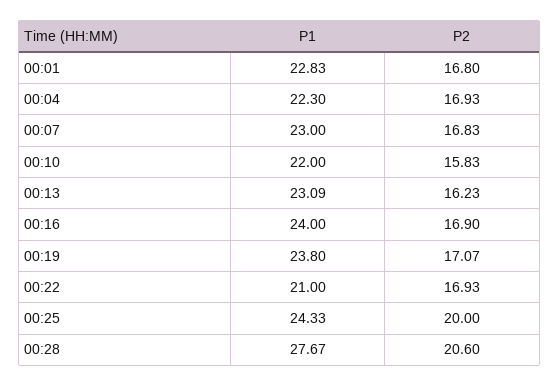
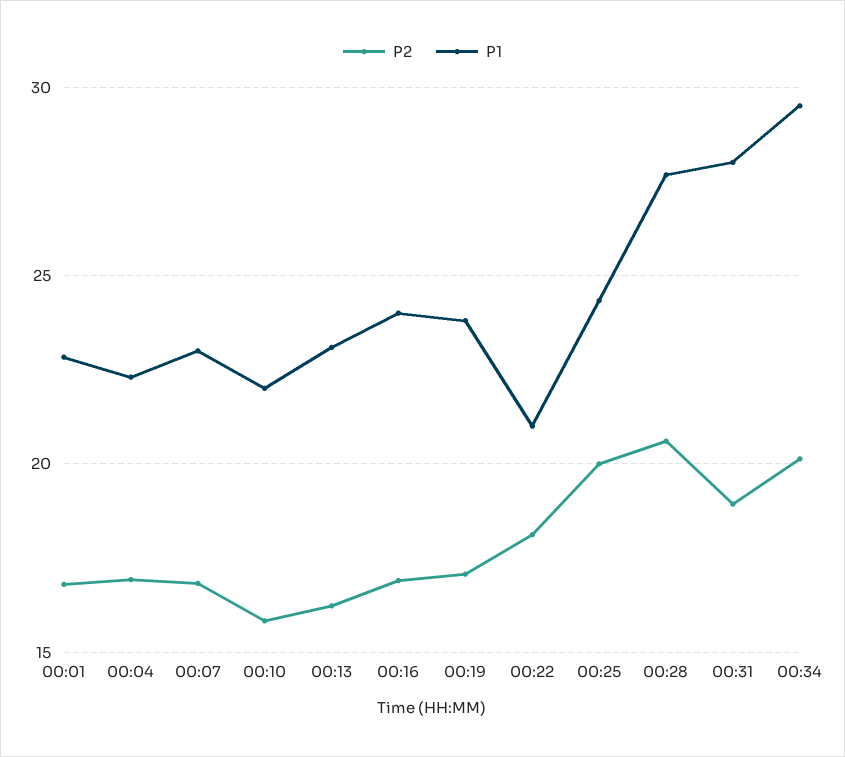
P2, 00:22: 16.93 -> 18
P2, 00:31: none -> 19
P1, 00:31: none -> 28
P2, 00:34: none -> 20
P1, 00:34: none -> 29.5

